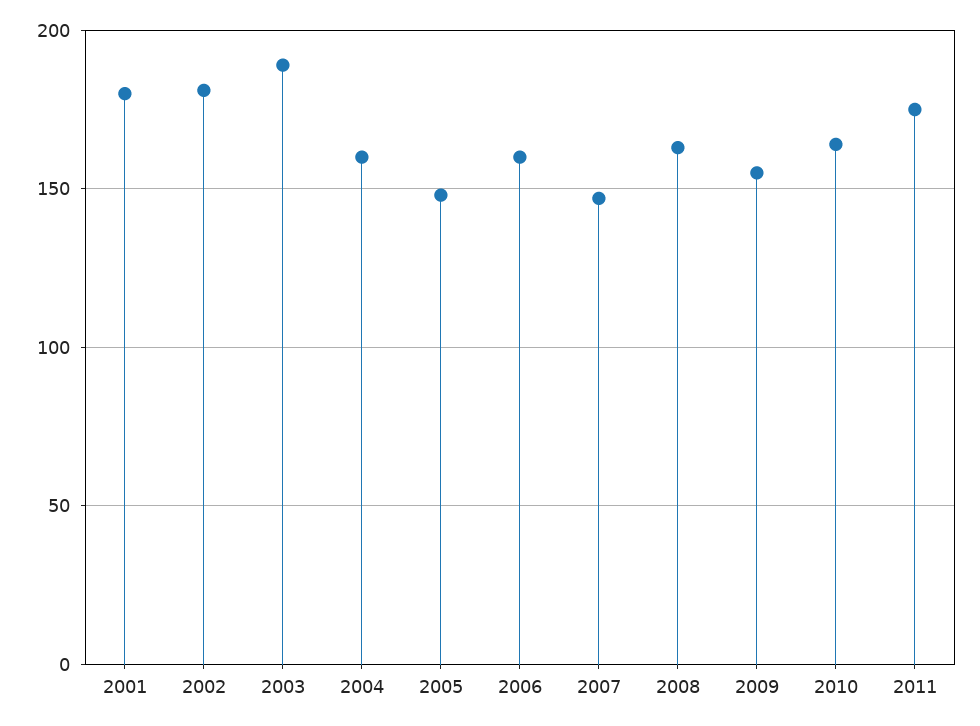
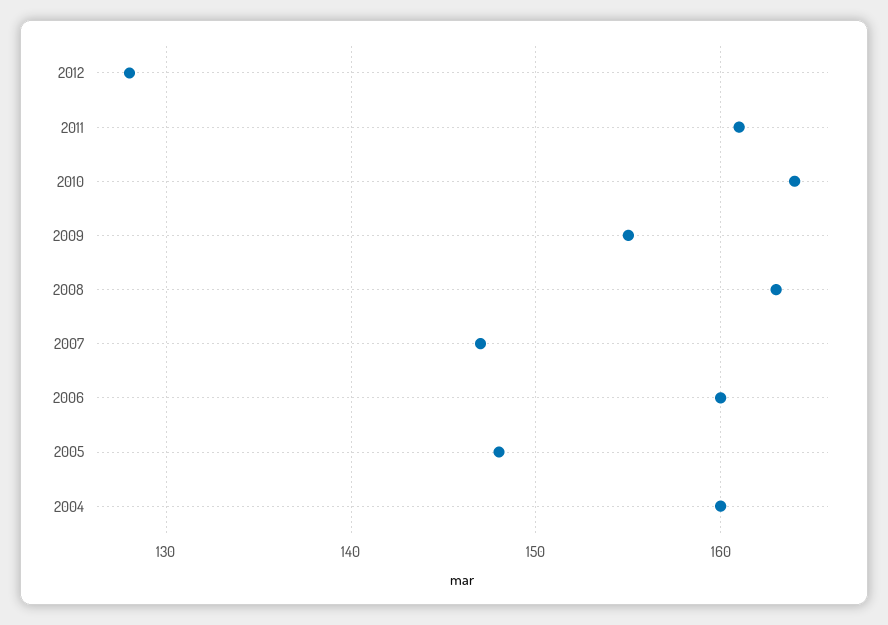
2001: 180 -> none
2002: 180 -> none
2003: 190 -> none
2011: 175 -> 161
2012: none -> 128

